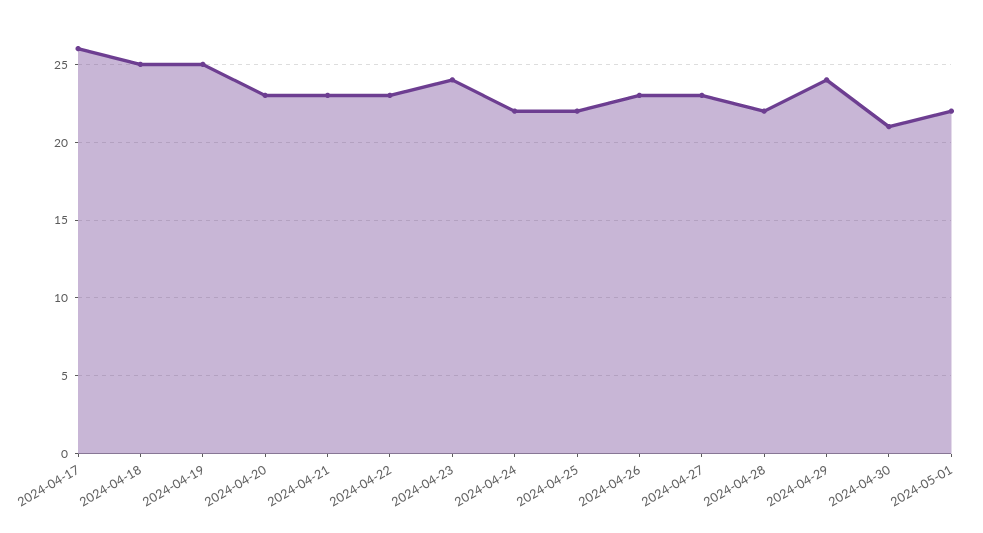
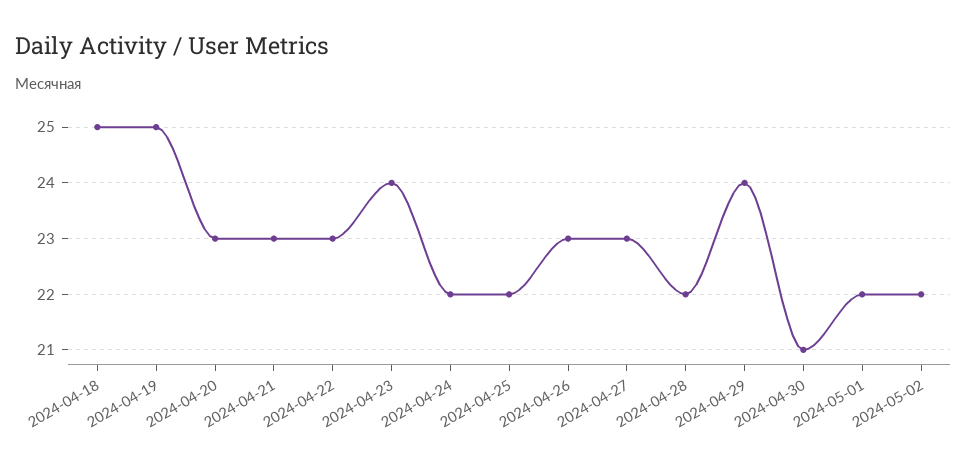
2024-04-17: 26 -> none
2024-05-02: none -> 22

